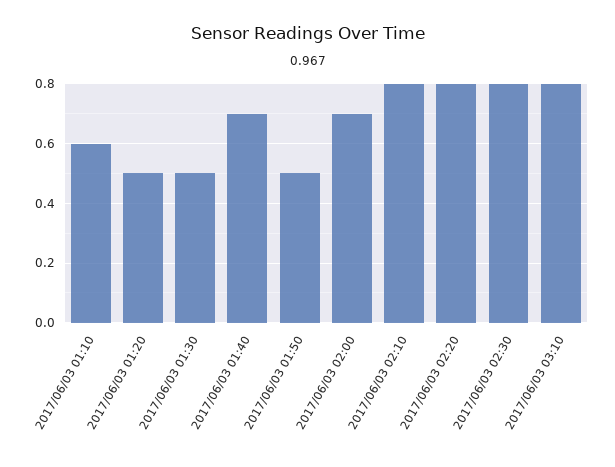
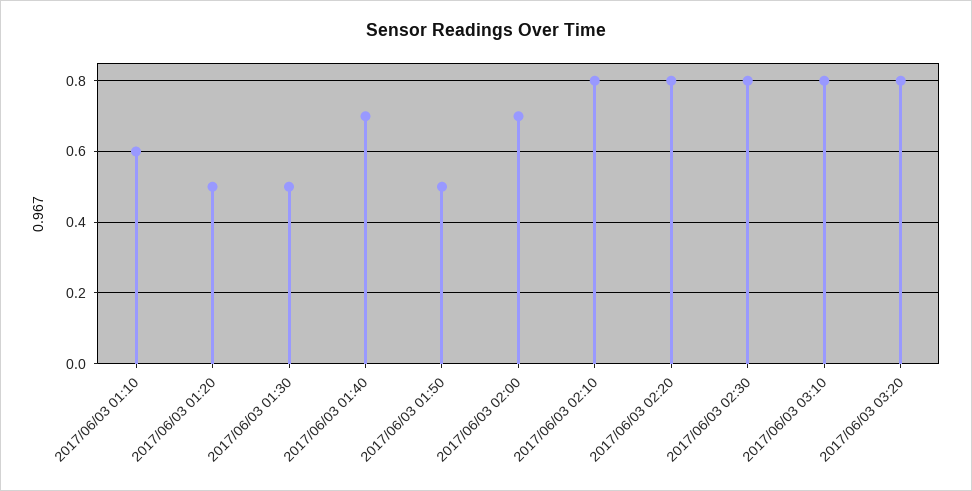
2017/06/03 03:20: none -> 0.8

